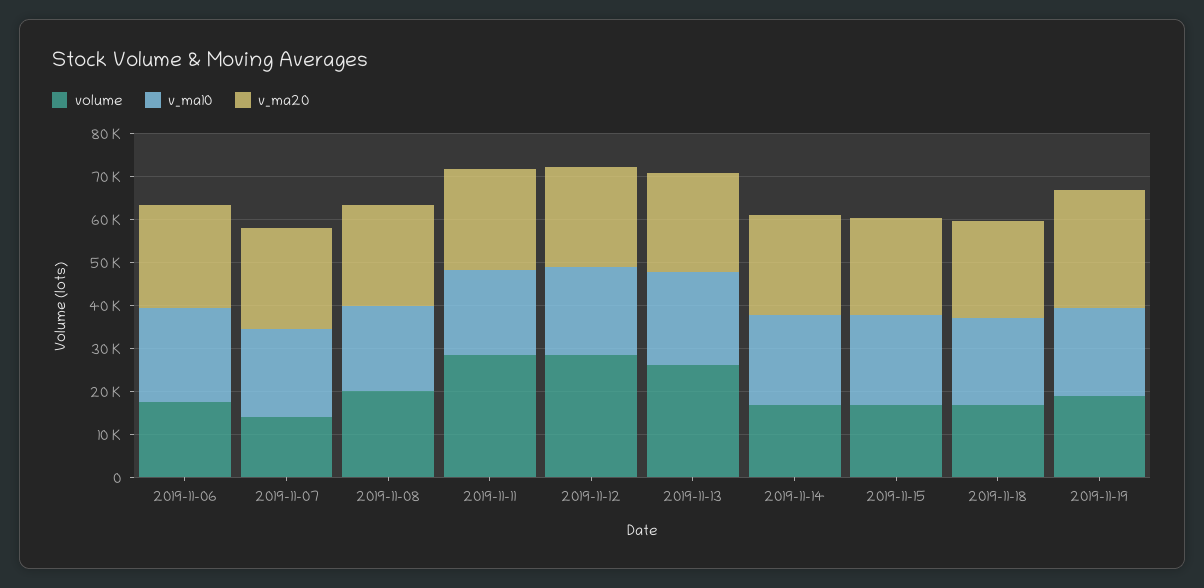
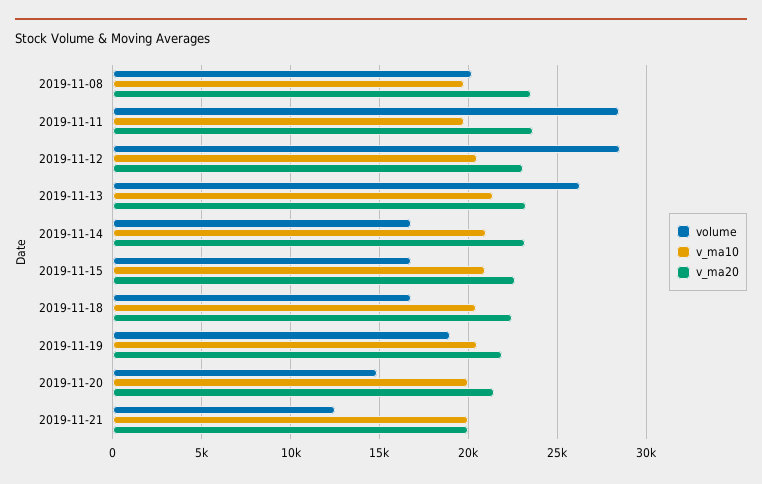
volume, 2019-11-06: 18000 -> none
v_ma10, 2019-11-06: 22000 -> none
v_ma20, 2019-11-06: 24000 -> none
volume, 2019-11-07: 14000 -> none
v_ma10, 2019-11-07: 20000 -> none
v_ma20, 2019-11-07: 24000 -> none
v_ma20, 2019-11-19: 28000 -> 22000
volume, 2019-11-20: none -> 15000
v_ma10, 2019-11-20: none -> 20000
v_ma20, 2019-11-20: none -> 21500
volume, 2019-11-21: none -> 12500
v_ma10, 2019-11-21: none -> 20000
v_ma20, 2019-11-21: none -> 20000

